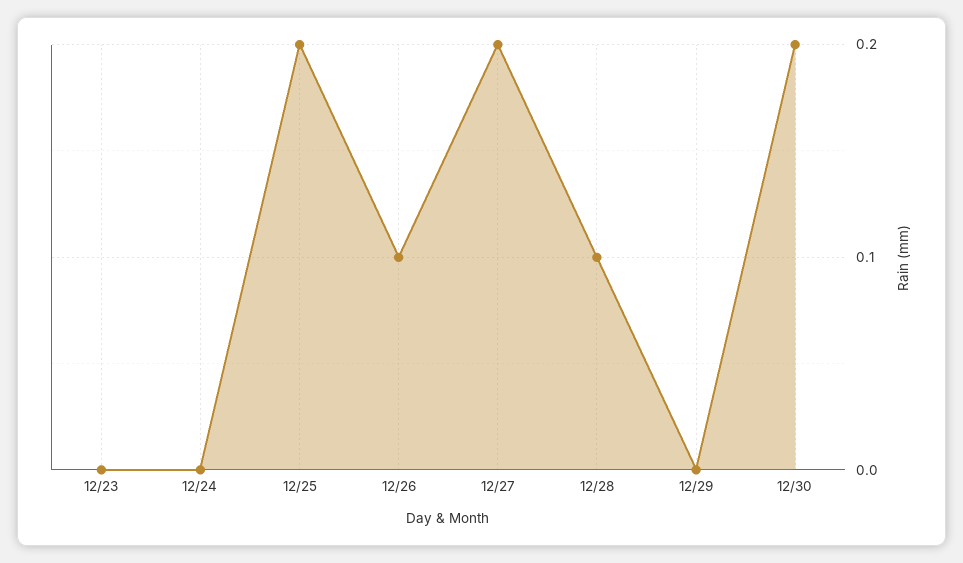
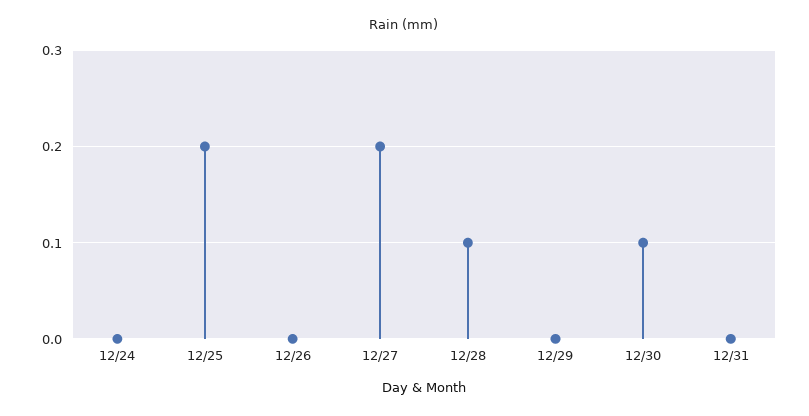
12/23: 0 -> none
12/26: 0.1 -> 0
12/30: 0.2 -> 0.1
12/31: none -> 0

